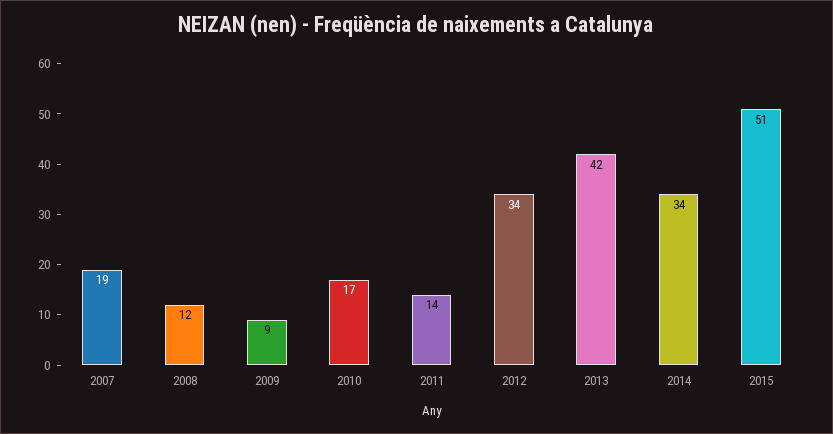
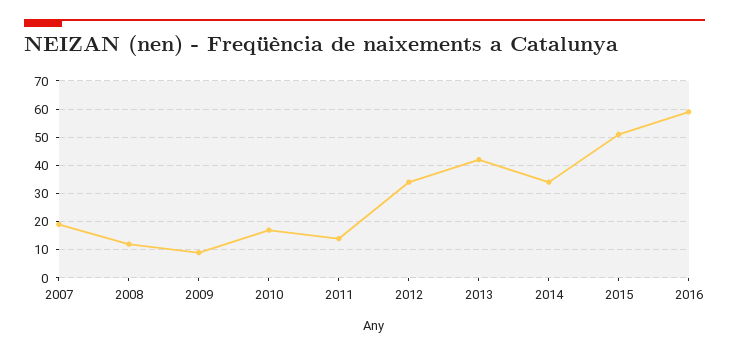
2016: none -> 60

